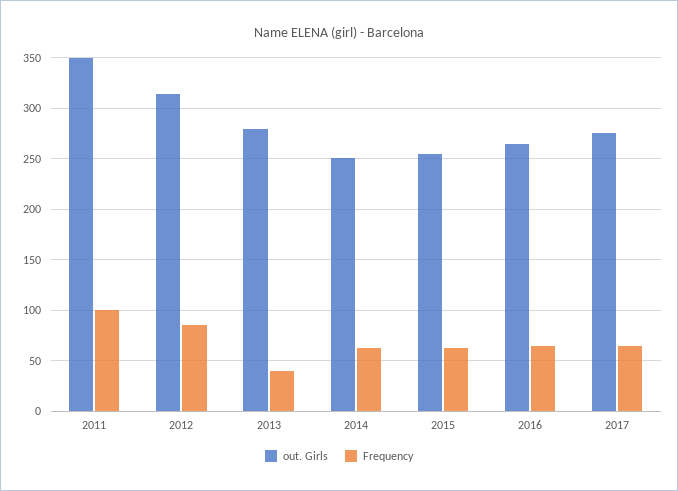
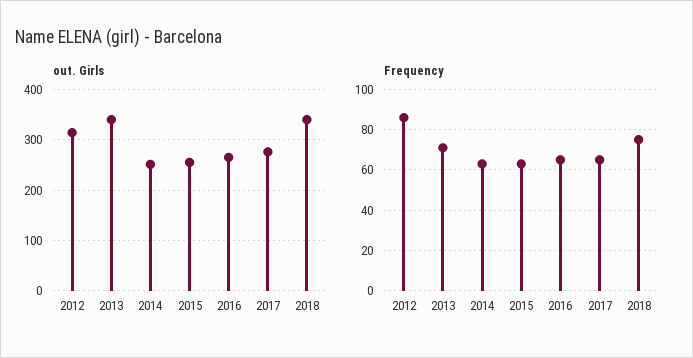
out. Girls, 2011: 350 -> none
Frequency, 2011: 100 -> none
out. Girls, 2013: 280 -> 340
Frequency, 2013: 40 -> 70
out. Girls, 2018: none -> 340
Frequency, 2018: none -> 75

